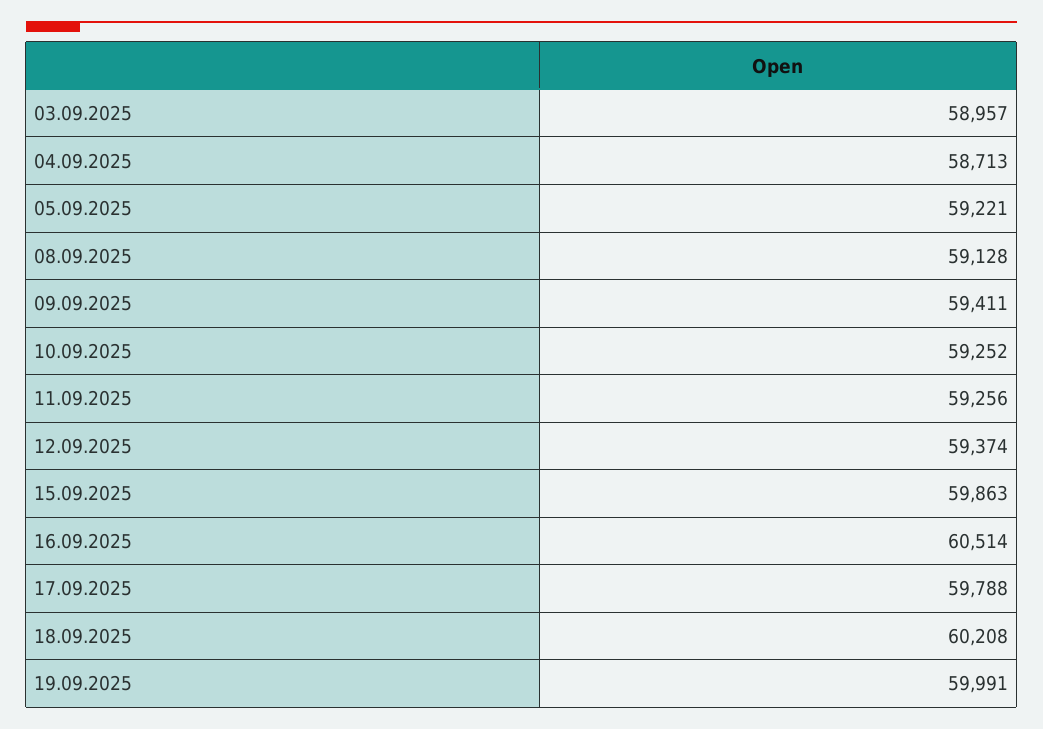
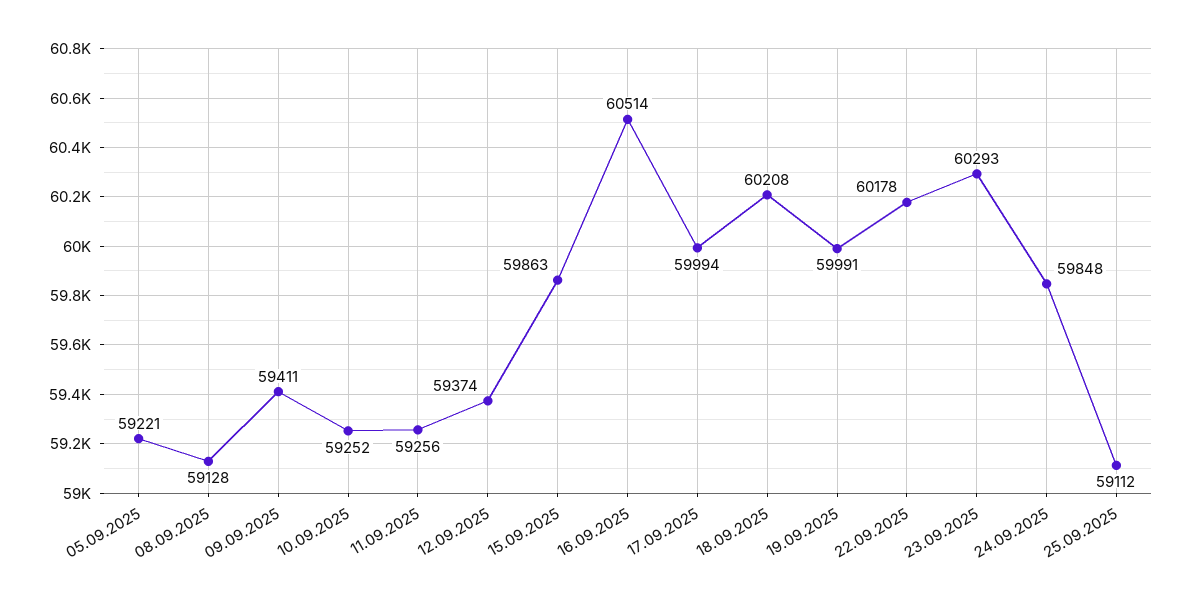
03.09.2025: 58957 -> none
04.09.2025: 58713 -> none
17.09.2025: 59788 -> 59994
22.09.2025: none -> 60178
23.09.2025: none -> 60293
24.09.2025: none -> 59848
25.09.2025: none -> 59112

